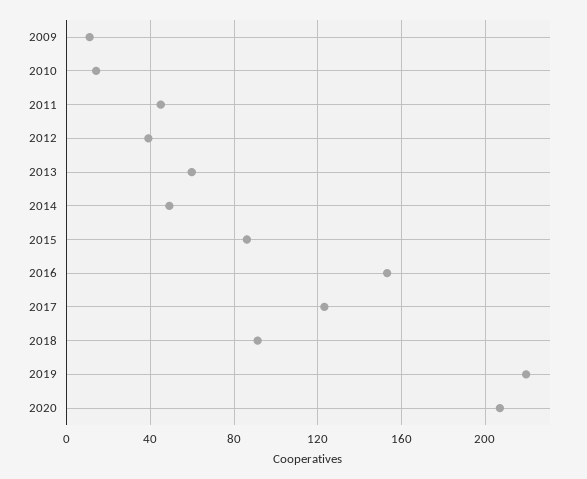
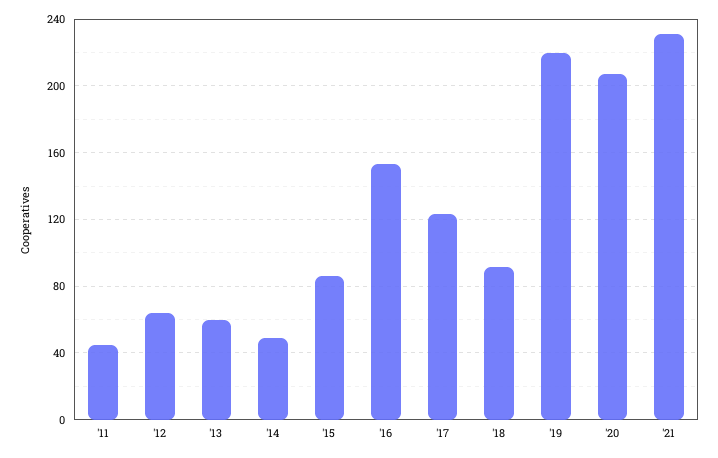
2009: 10 -> none
2010: 15 -> none
2012: 40 -> 65
'21: none -> 230

